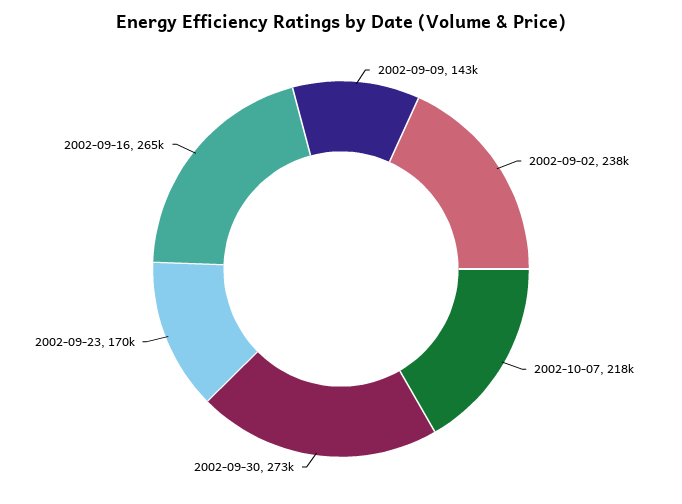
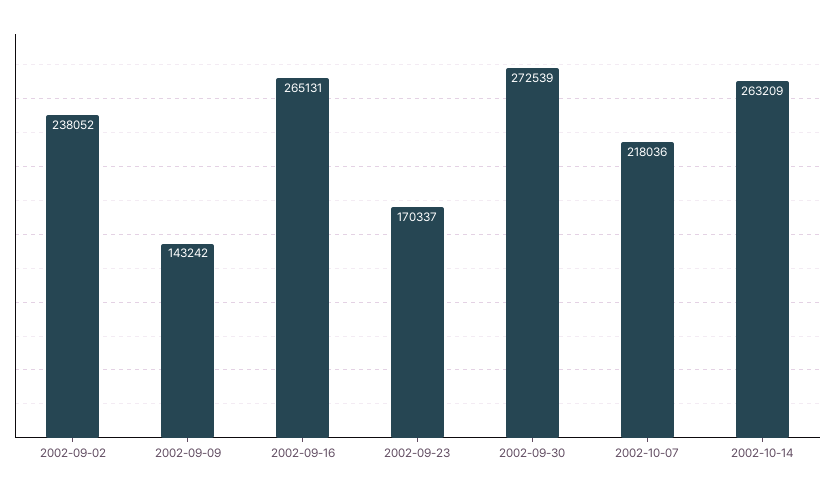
2002-10-14: none -> 263209

